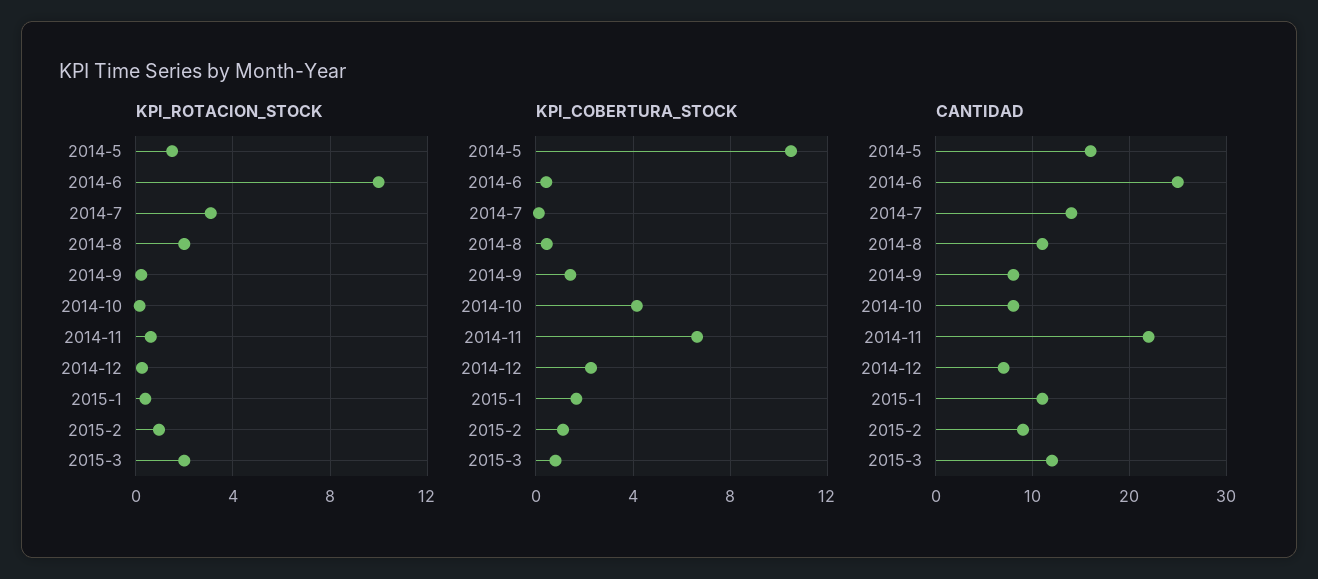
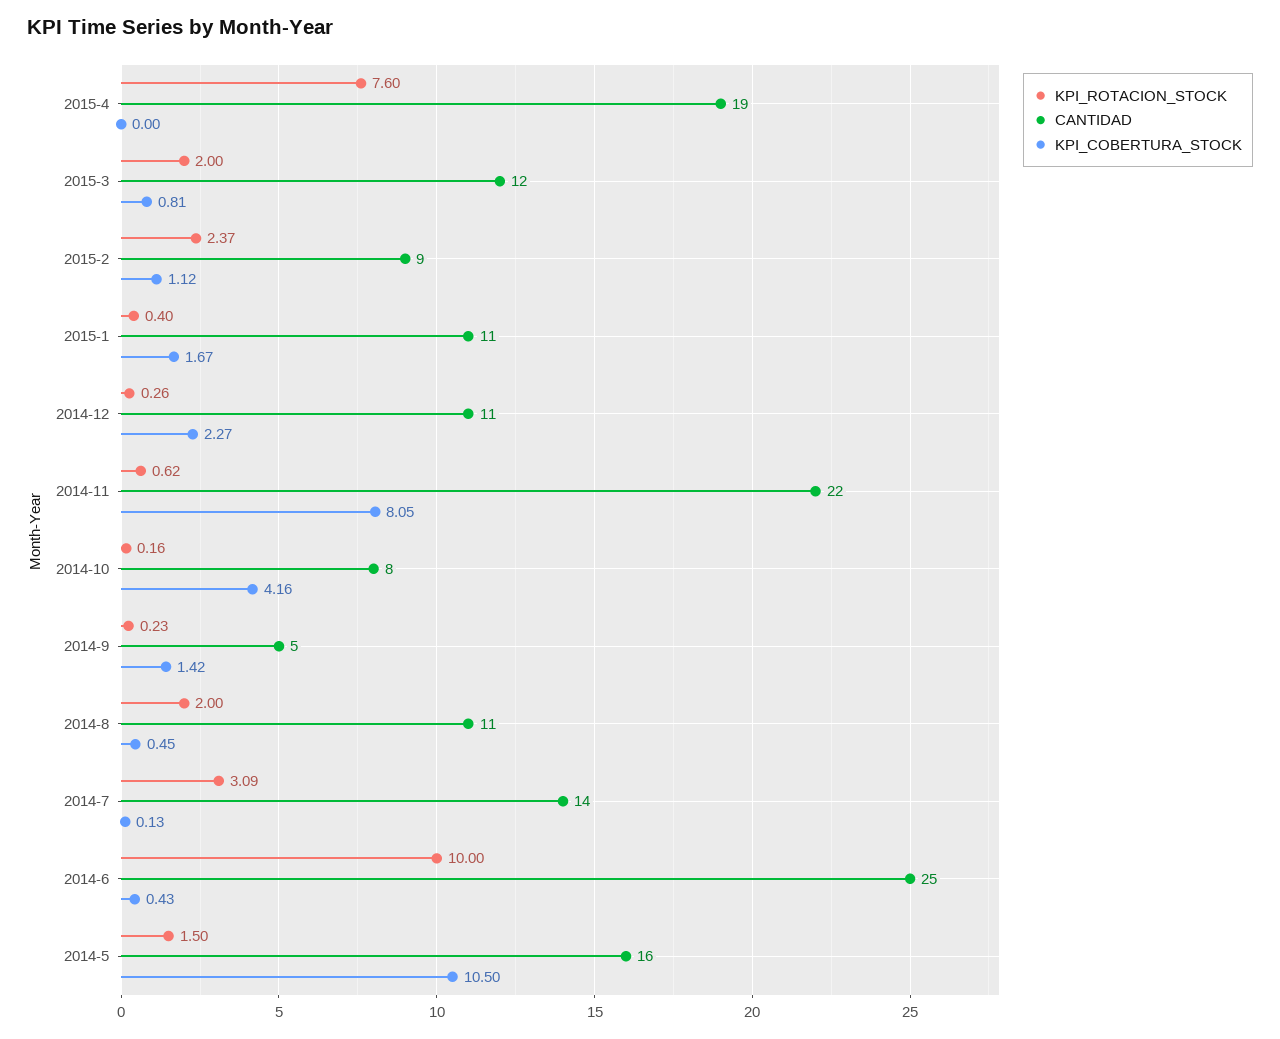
KPI_ROTACION_STOCK, 2015-2: 1 -> 2.37
KPI_COBERTURA_STOCK, 2014-11: 6.5 -> 8.05
CANTIDAD, 2014-9: 8 -> 5
CANTIDAD, 2014-12: 7 -> 11
KPI_ROTACION_STOCK, 2015-4: none -> 7.6
CANTIDAD, 2015-4: none -> 19
KPI_COBERTURA_STOCK, 2015-4: none -> 0

